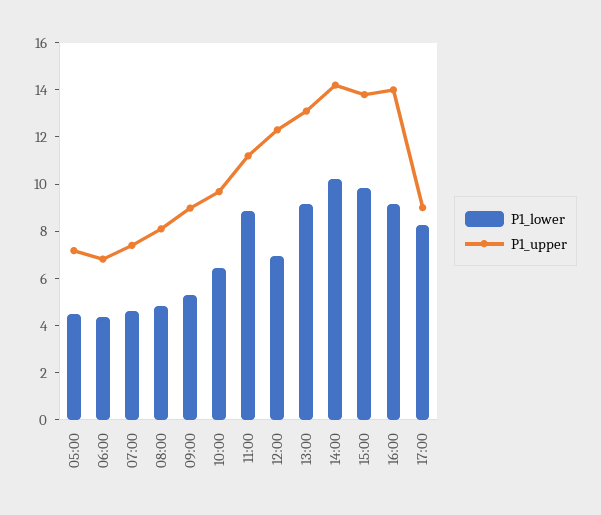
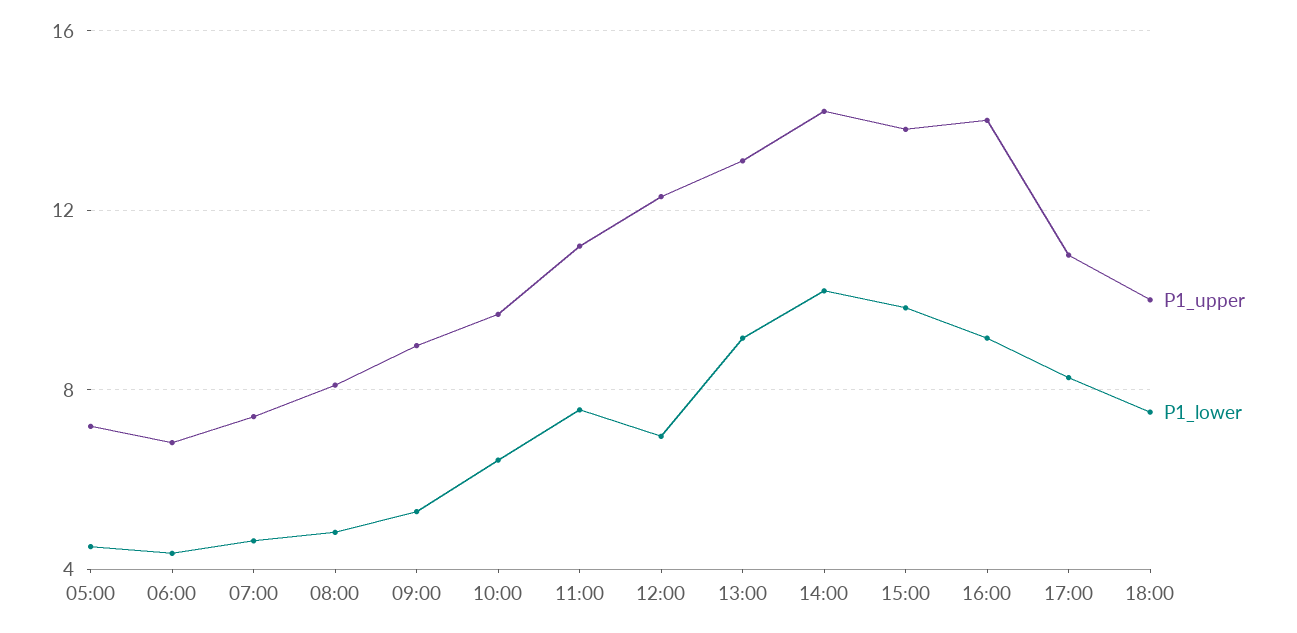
P1_lower, 11:00: 9 -> 7.5
P1_upper, 17:00: 9 -> 11
P1_upper, 18:00: none -> 10
P1_lower, 18:00: none -> 7.5

